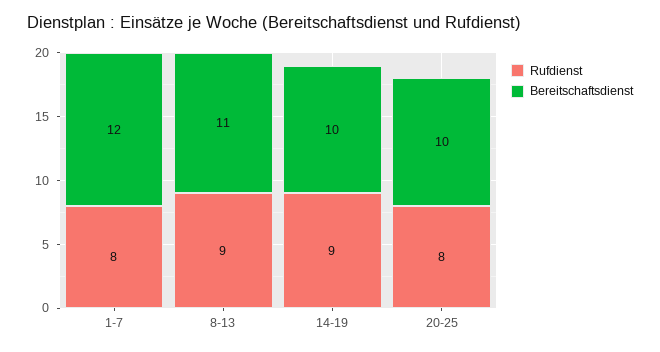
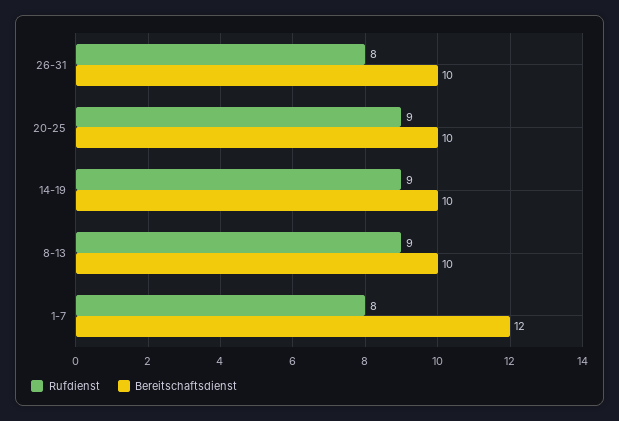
Bereitschaftsdienst, 8-13: 11 -> 10
Rufdienst, 20-25: 8 -> 9
Rufdienst, 26-31: none -> 8
Bereitschaftsdienst, 26-31: none -> 10

